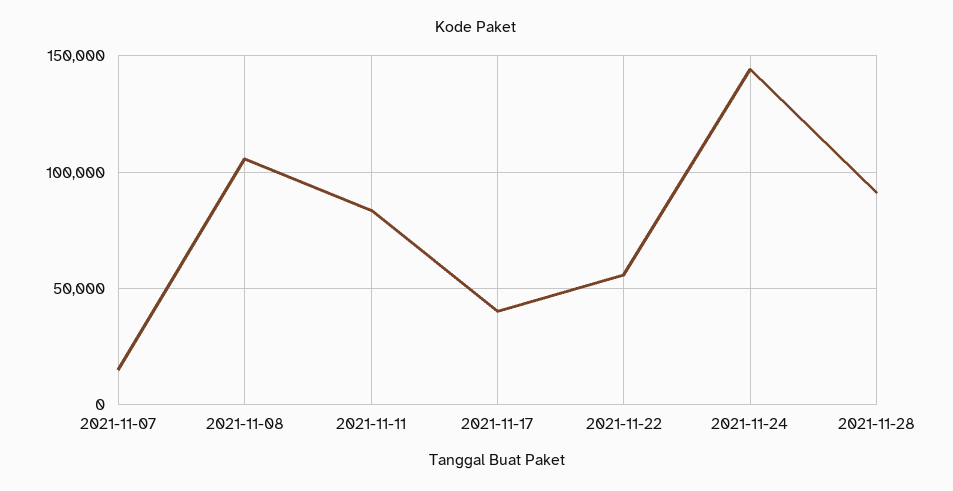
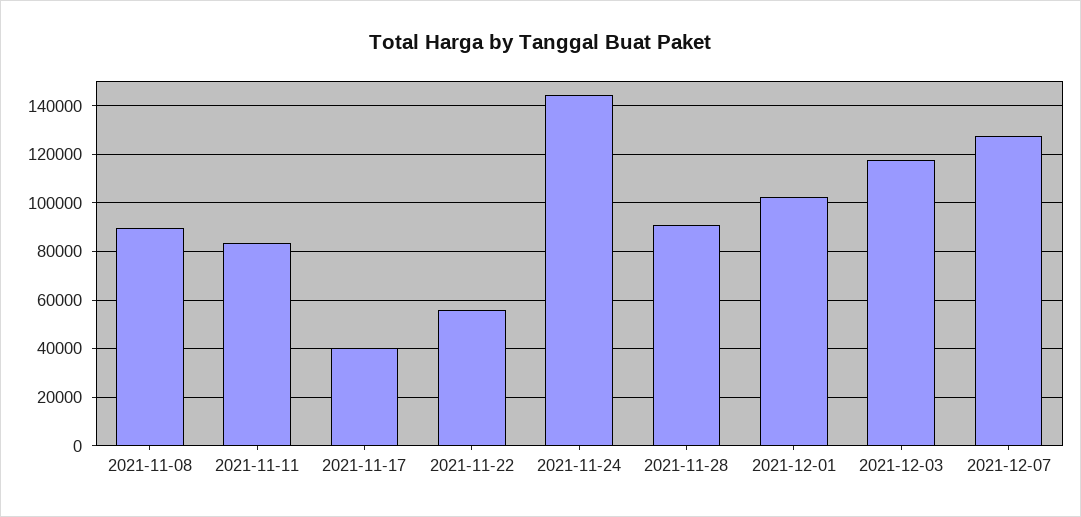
2021-11-07: 15000 -> none
2021-11-08: 105000 -> 90000
2021-12-01: none -> 102500
2021-12-03: none -> 117500
2021-12-07: none -> 127500

